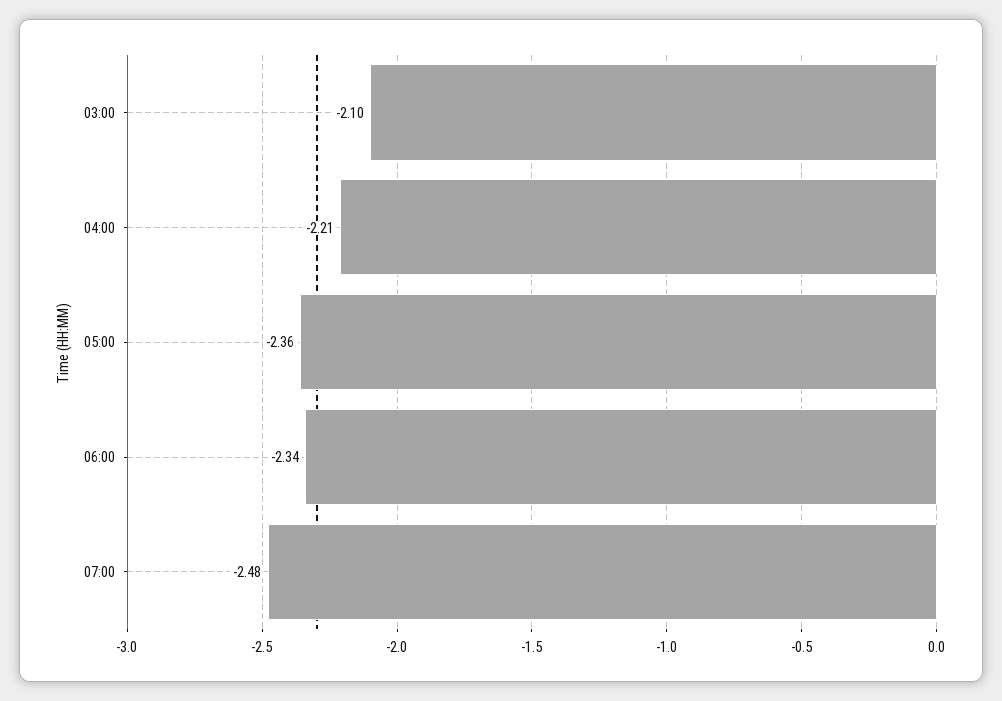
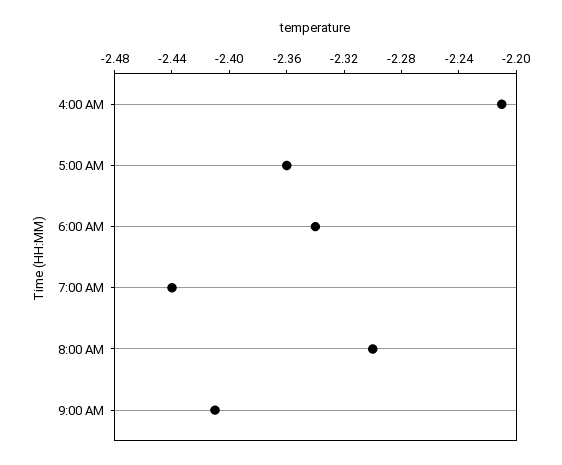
03:00: -2.1 -> none
07:00: -2.48 -> -2.44
8:00 AM: none -> -2.3
9:00 AM: none -> -2.41

